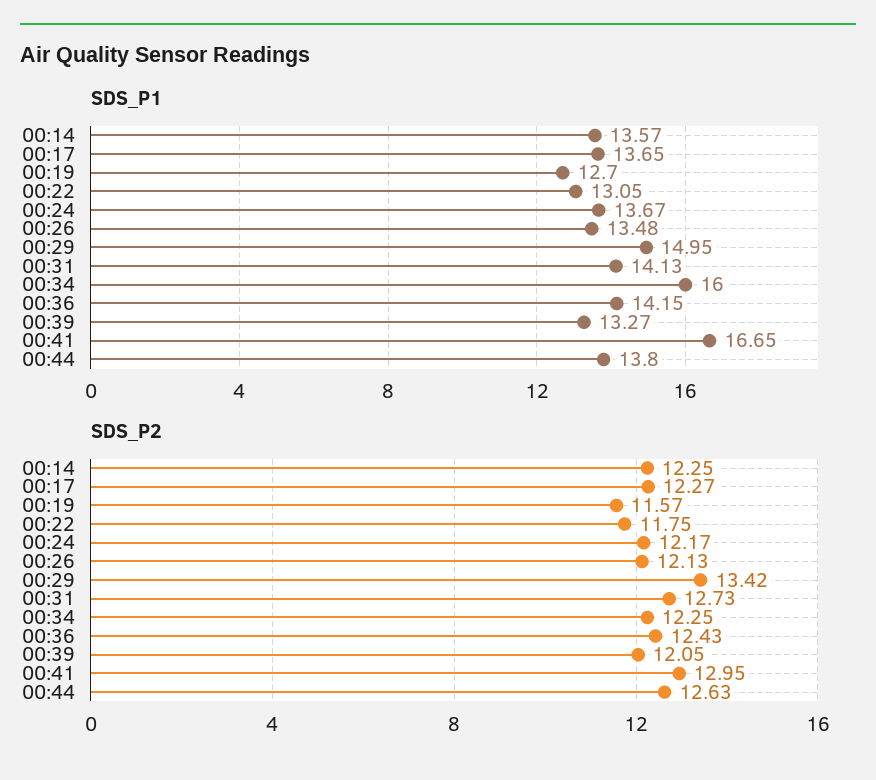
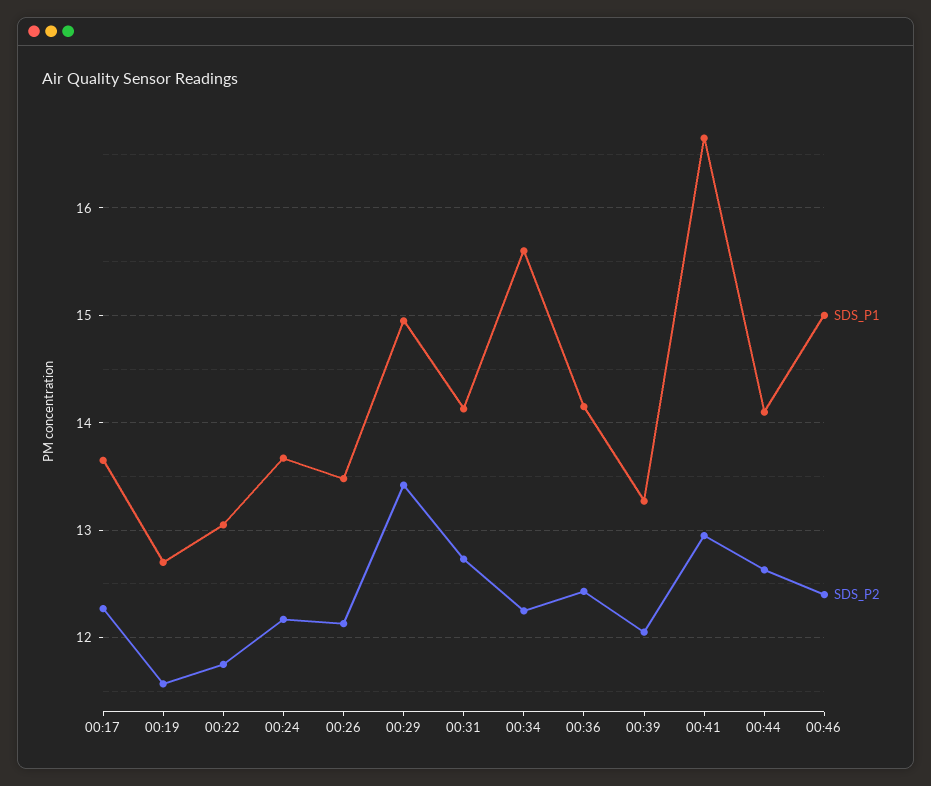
SDS_P1, 00:14: 13.57 -> none
SDS_P1, 00:34: 16 -> 15.6
SDS_P1, 00:44: 13.8 -> 14.1
SDS_P2, 00:14: 12.25 -> none
SDS_P1, 00:46: none -> 15
SDS_P2, 00:46: none -> 12.4

